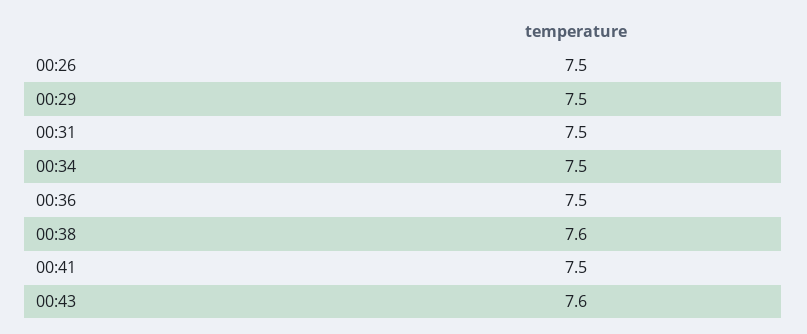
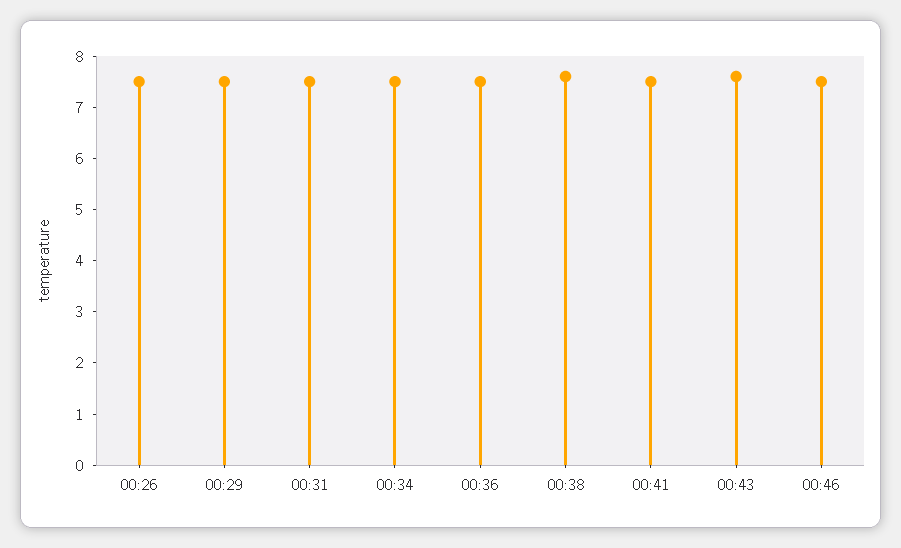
00:46: none -> 7.5

